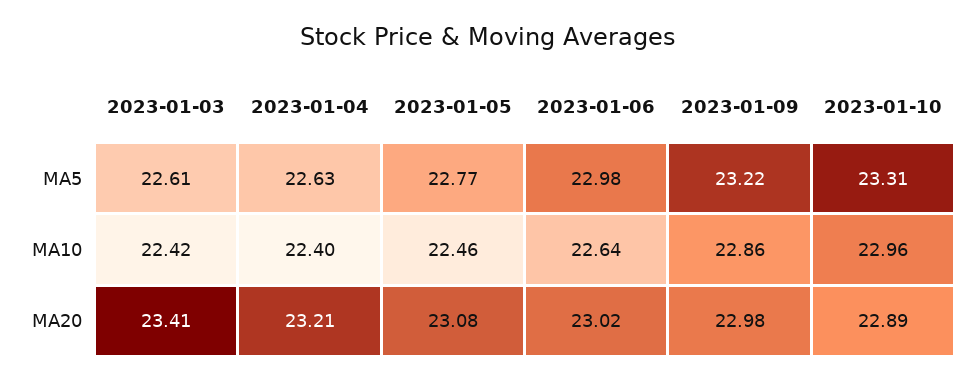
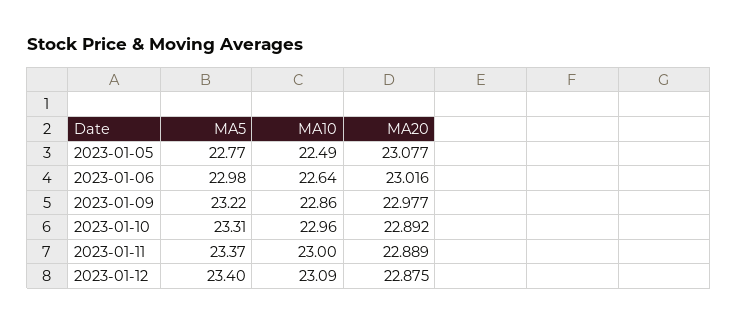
2023-01-03, MA5: 22.61 -> none
2023-01-04, MA5: 22.63 -> none
2023-01-03, MA10: 22.42 -> none
2023-01-04, MA10: 22.4 -> none
2023-01-05, MA10: 22.46 -> 22.49
2023-01-03, MA20: 23.41 -> none
2023-01-04, MA20: 23.21 -> none
2023-01-11, MA5: none -> 23.37
2023-01-11, MA10: none -> 23
2023-01-11, MA20: none -> 22.889
2023-01-12, MA5: none -> 23.4
2023-01-12, MA10: none -> 23.09
2023-01-12, MA20: none -> 22.875

